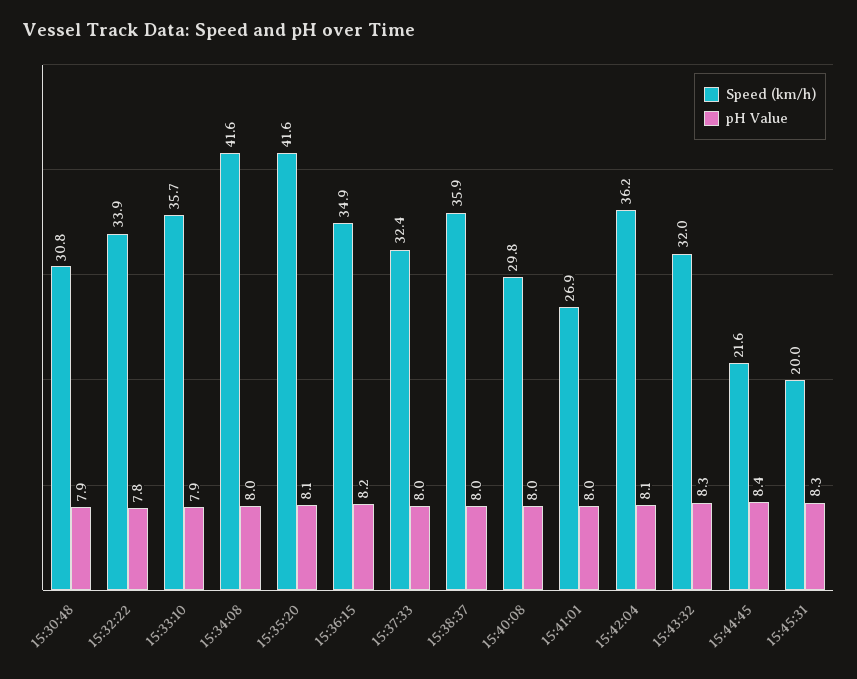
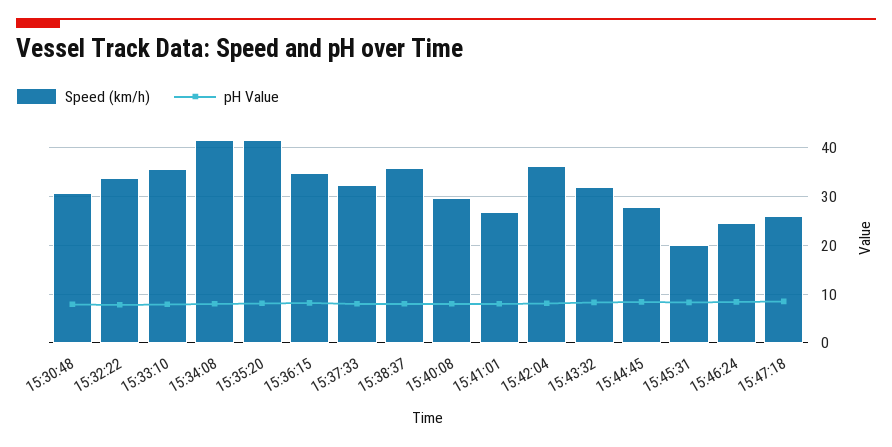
Speed (km/h), 15:44:45: 21.6 -> 28
Speed (km/h), 15:46:24: none -> 24
pH Value, 15:46:24: none -> 8
Speed (km/h), 15:47:18: none -> 26
pH Value, 15:47:18: none -> 8

